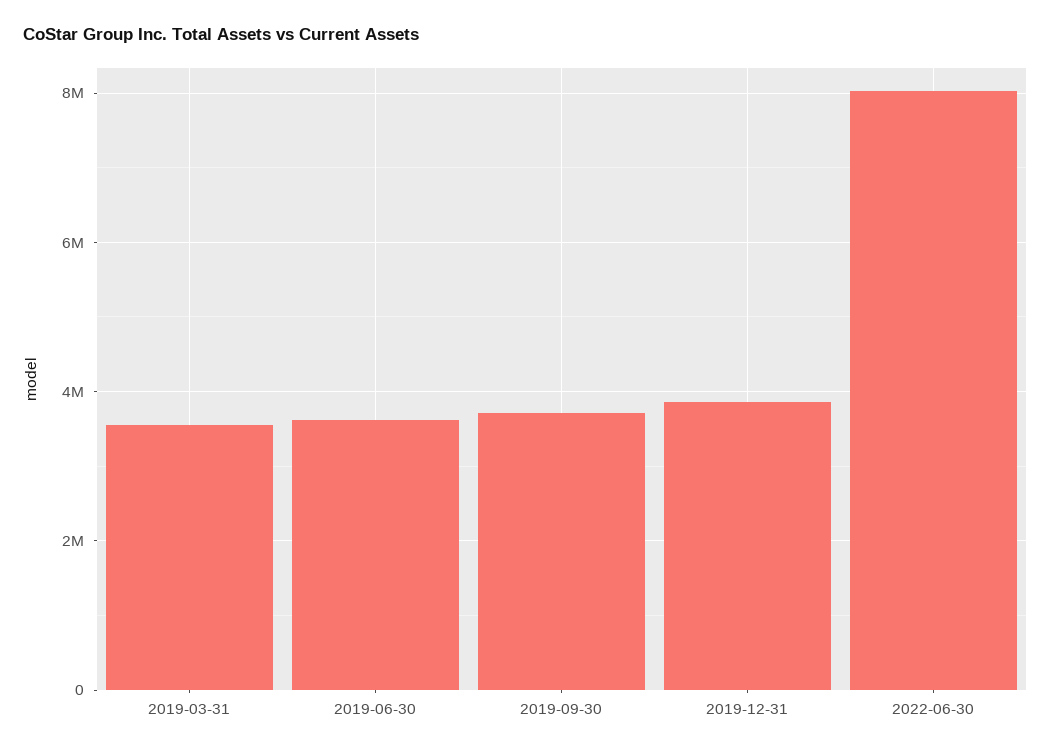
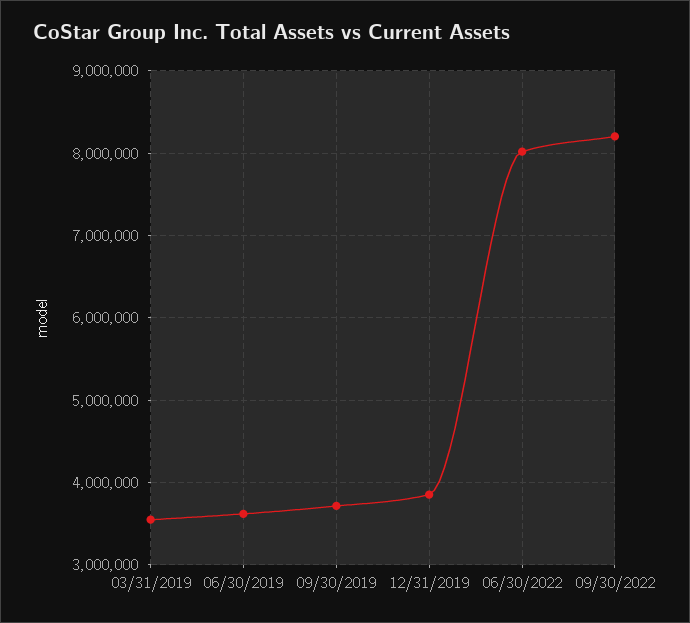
09/30/2022: none -> 8200000

